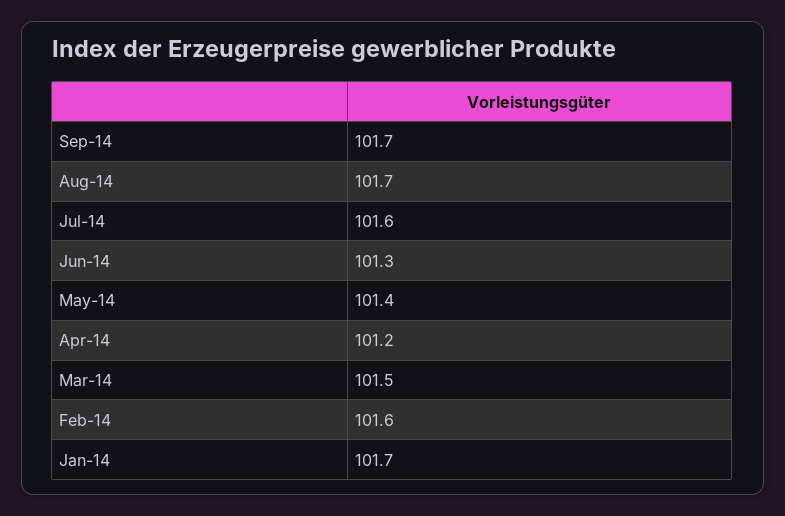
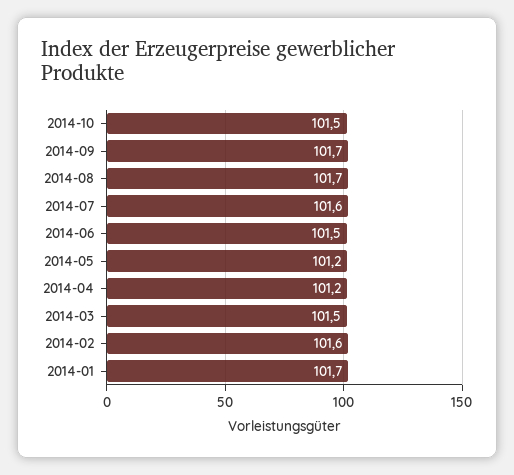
Jun-14: 101.3 -> 101.5
May-14: 101.4 -> 101.2
2014-10: none -> 101.5

